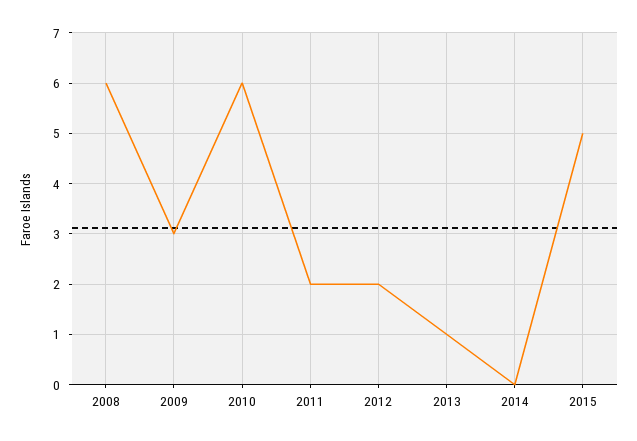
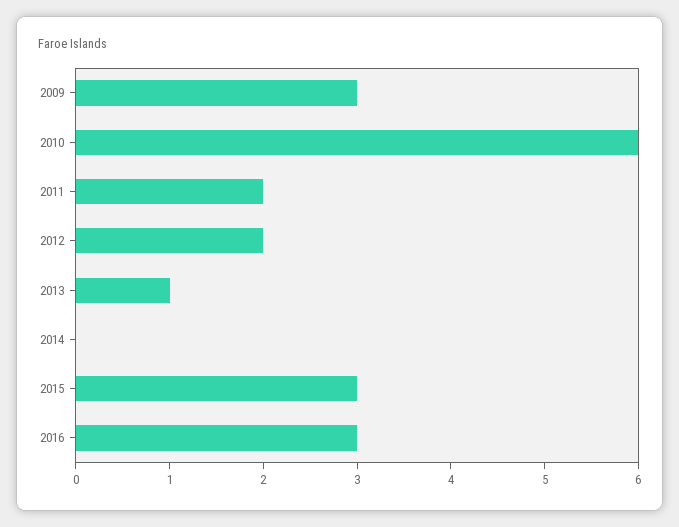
2008: 6 -> none
2015: 5 -> 3
2016: none -> 3

